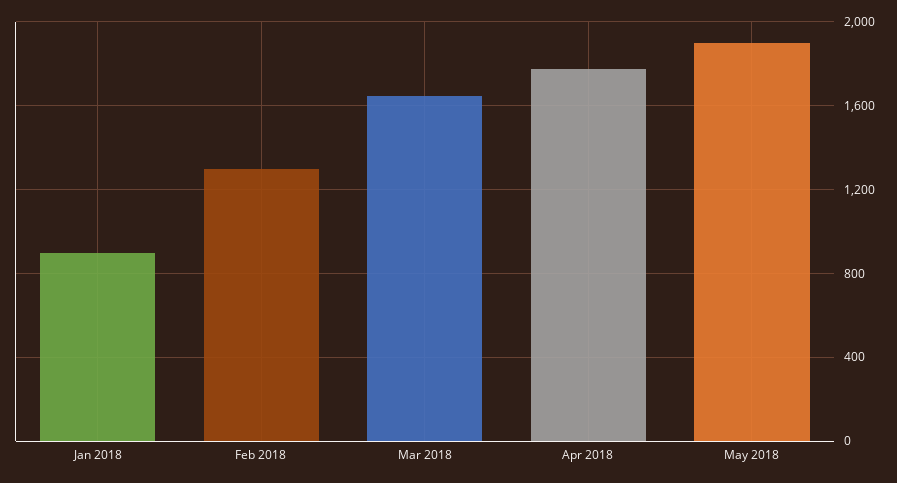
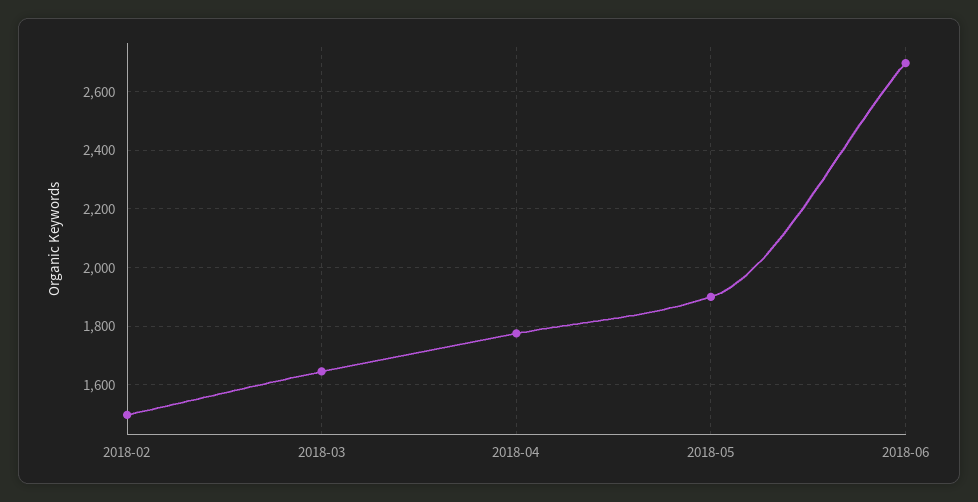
Jan 2018: 900 -> none
Feb 2018: 1300 -> 1500
2018-06: none -> 2700

